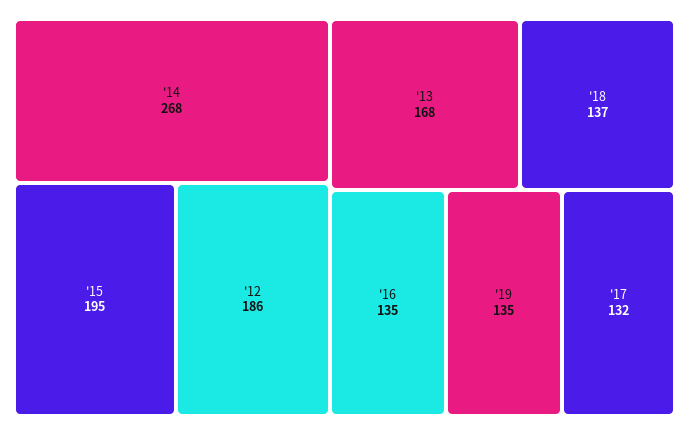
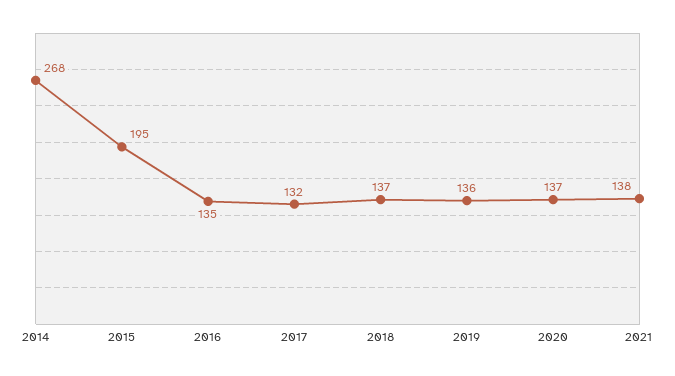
'12: 186 -> none
'13: 168 -> none
'19: 135 -> 136
2020: none -> 137
2021: none -> 138

